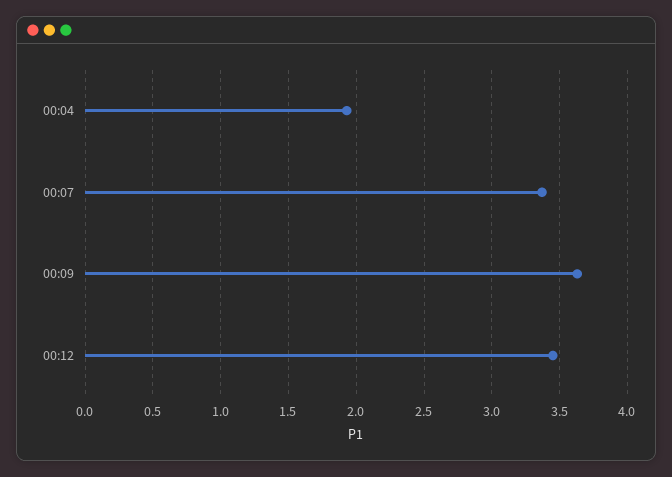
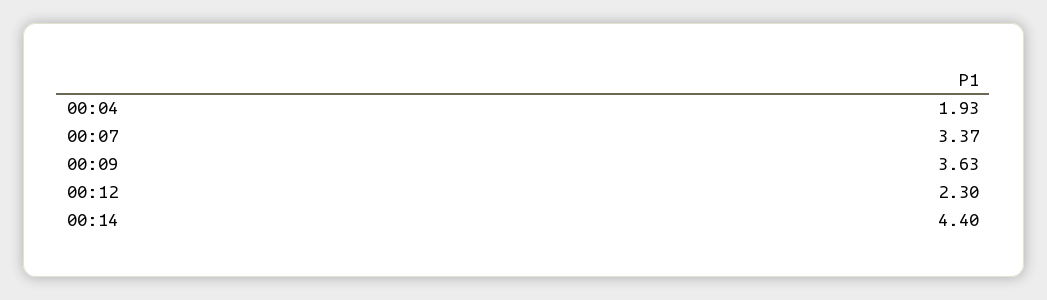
00:12: 3.45 -> 2.3
00:14: none -> 4.4

